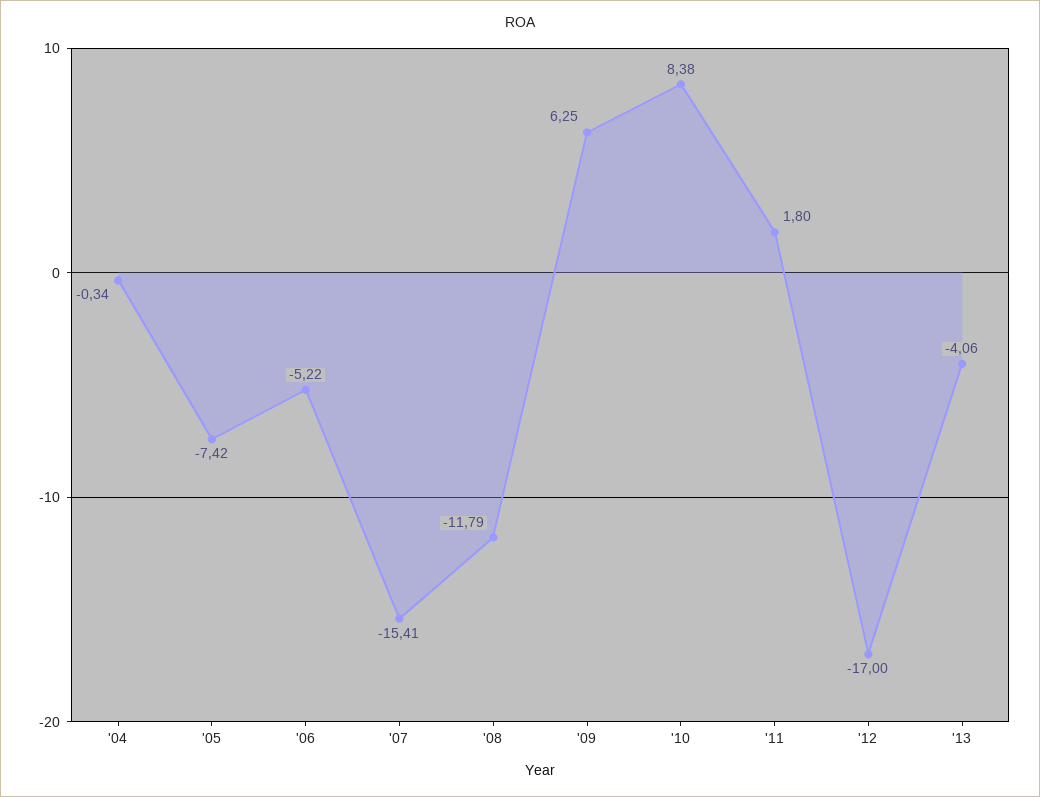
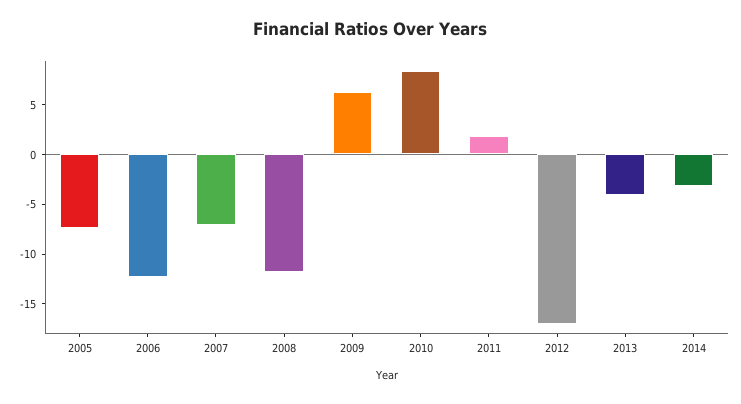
'04: -0.34 -> none
'06: -5.22 -> -12
'07: -15.41 -> -7
2014: none -> -3

